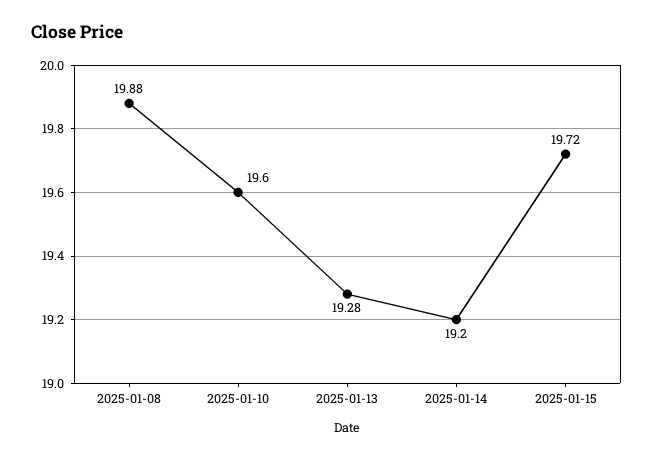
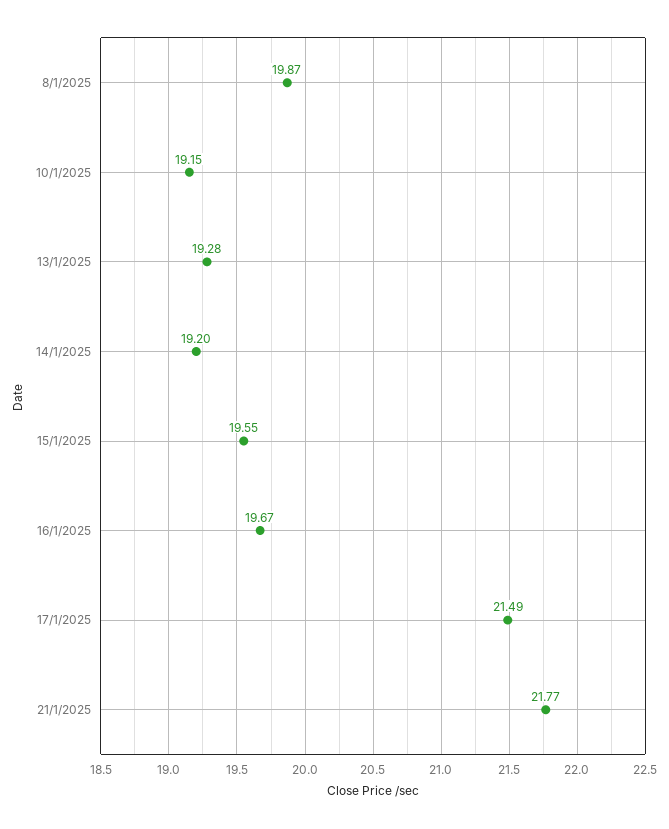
2025-01-08: 19.88 -> 19.87
2025-01-10: 19.6 -> 19.15
2025-01-15: 19.72 -> 19.55
16/1/2025: none -> 19.67
17/1/2025: none -> 21.49
21/1/2025: none -> 21.77

